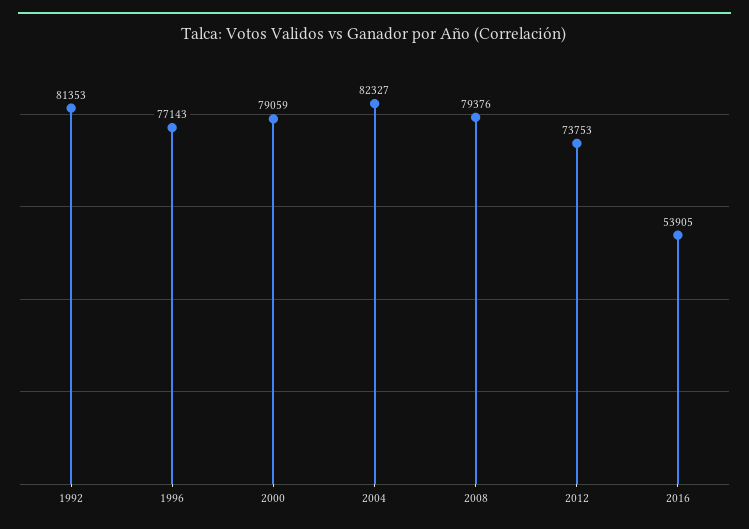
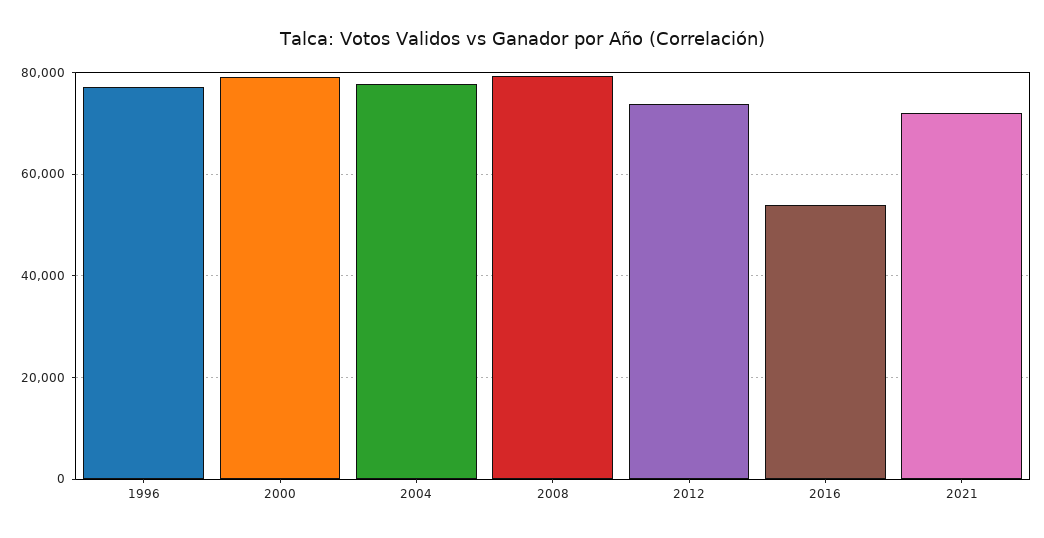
1992: 81353 -> none
2004: 82327 -> 78000
2021: none -> 72000

